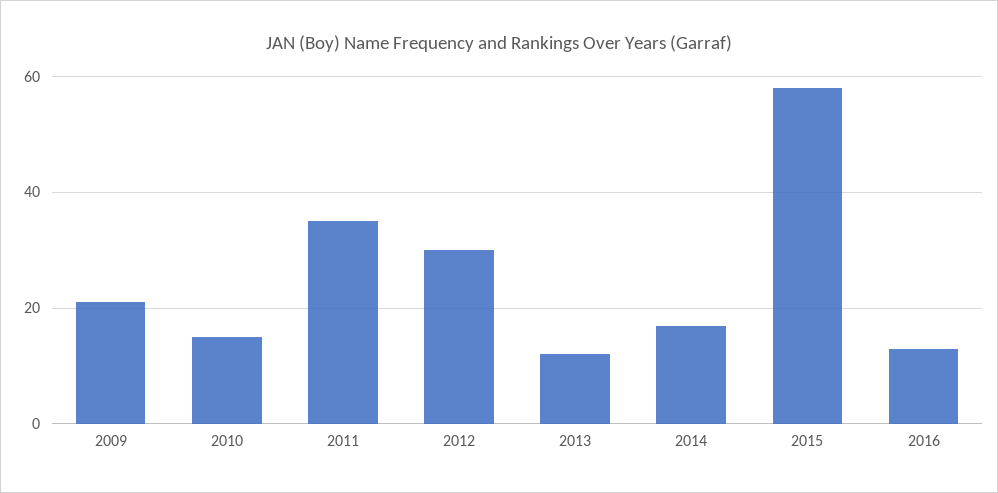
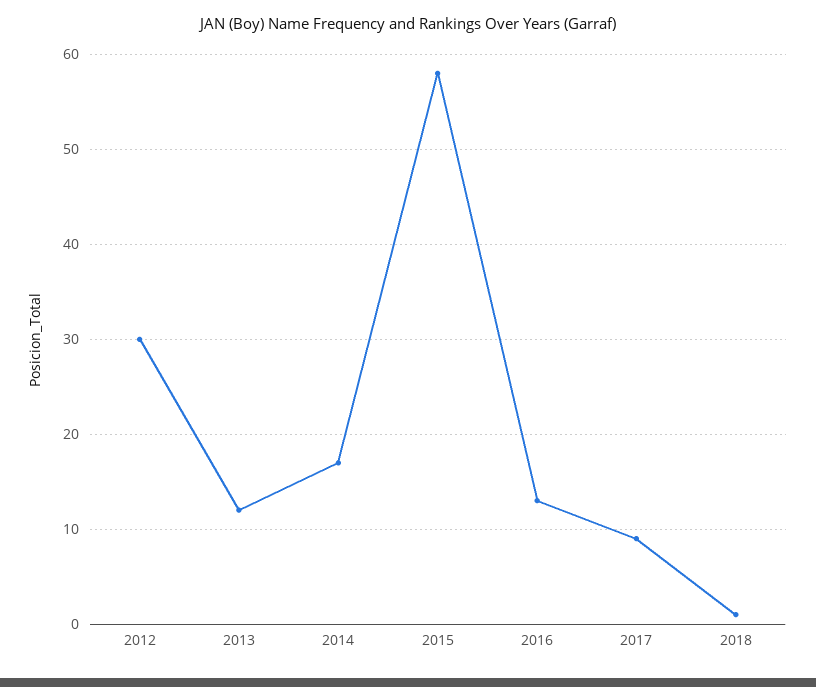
2009: 20 -> none
2010: 15 -> none
2011: 35 -> none
2017: none -> 9
2018: none -> 1

